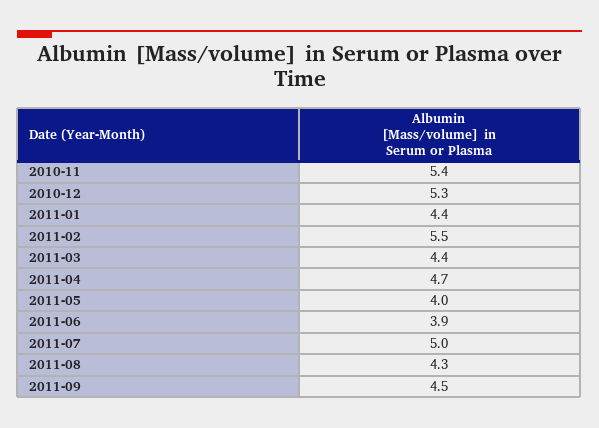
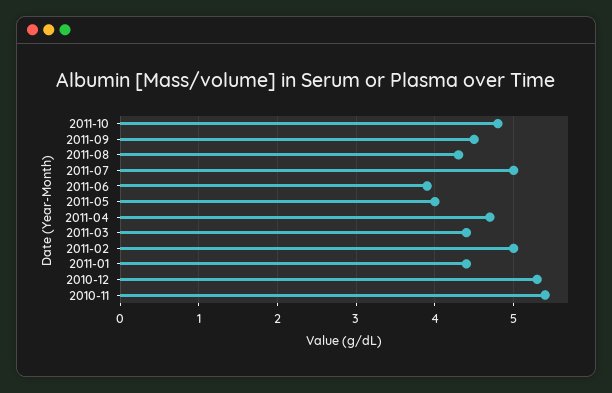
2011-02: 5.5 -> 5
2011-10: none -> 4.8

